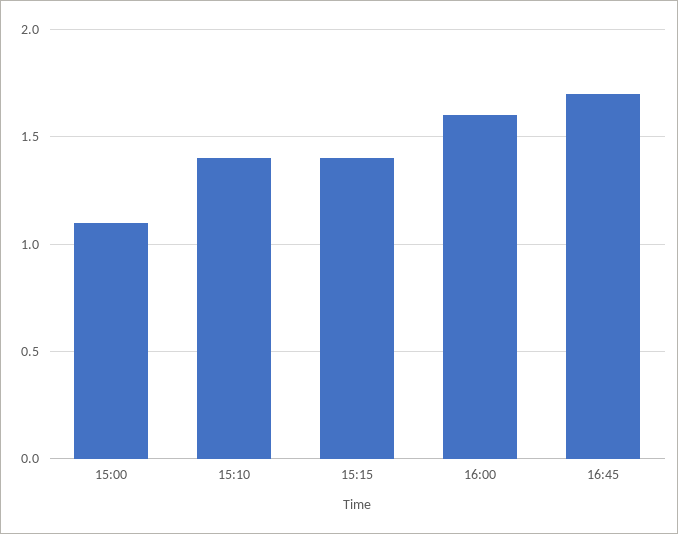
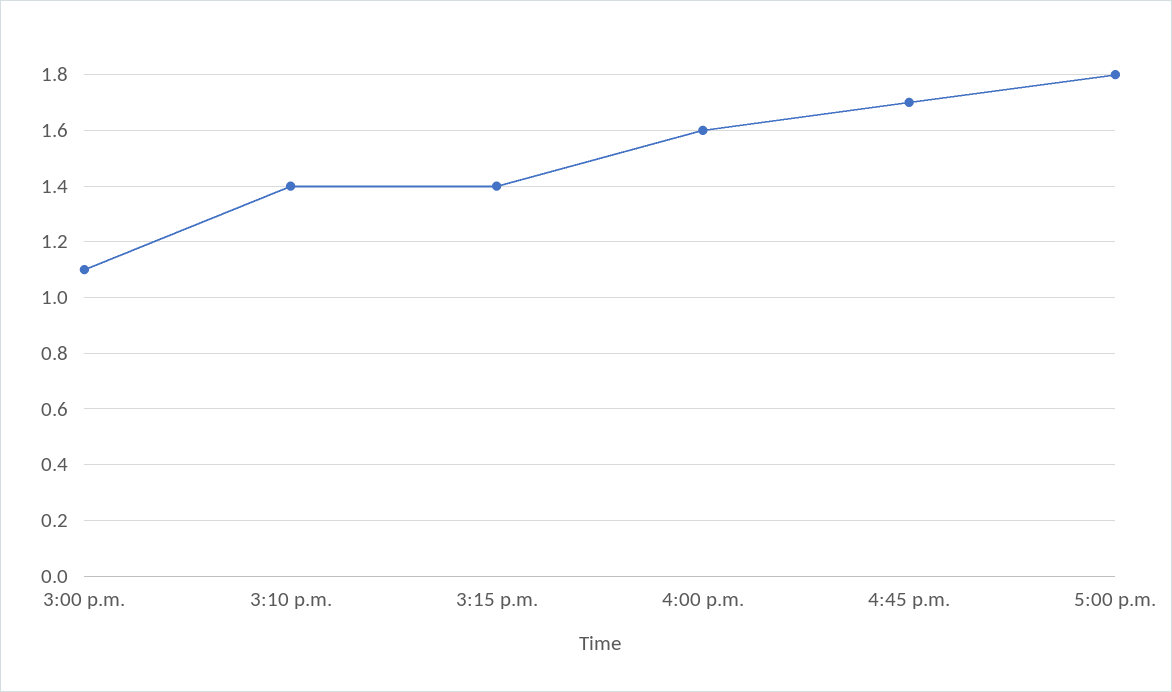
5:00 p.m.: none -> 1.8

